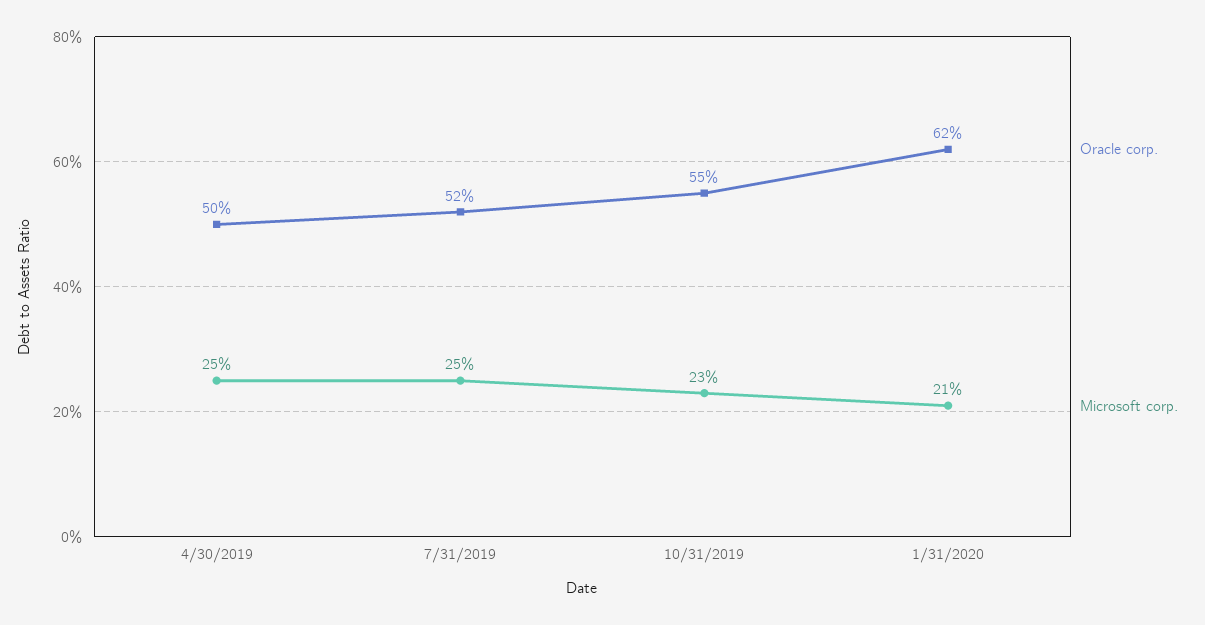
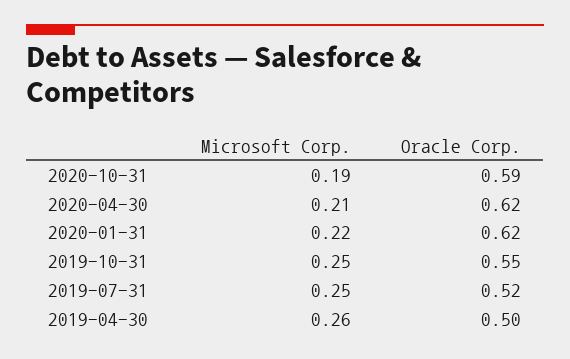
Microsoft corp., 4/30/2019: 0.25 -> 0.26
Microsoft corp., 10/31/2019: 0.23 -> 0.25
Microsoft corp., 1/31/2020: 0.21 -> 0.22
Microsoft corp., 2020-10-31: none -> 0.19
Oracle corp., 2020-10-31: none -> 0.59
Microsoft corp., 2020-04-30: none -> 0.21
Oracle corp., 2020-04-30: none -> 0.62

